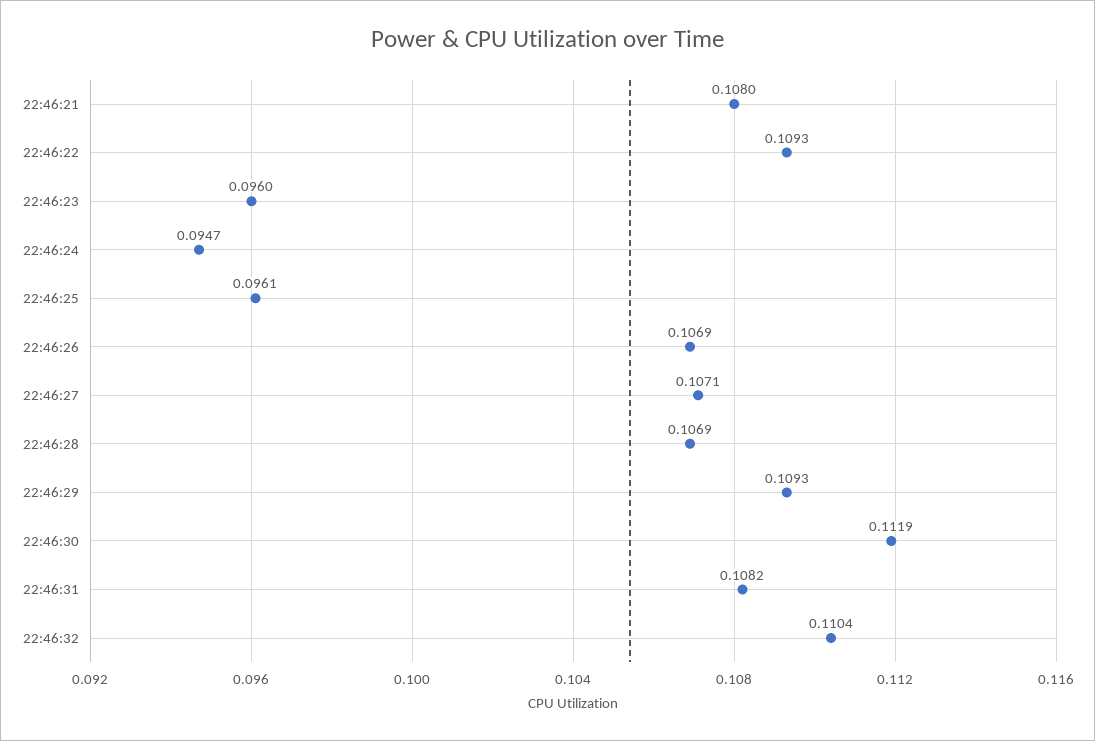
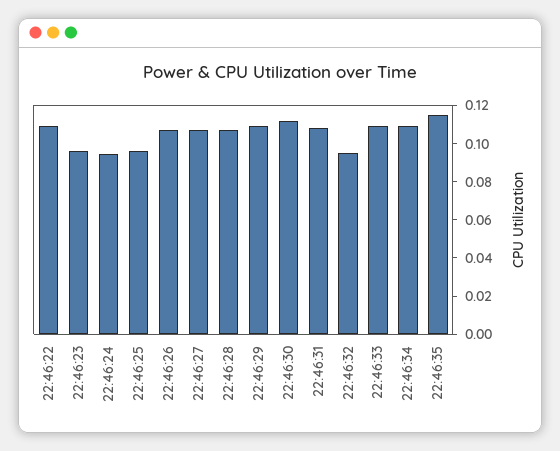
22:46:21: 0.108 -> none
22:46:32: 0.1104 -> 0.095
22:46:33: none -> 0.11
22:46:34: none -> 0.11
22:46:35: none -> 0.115

